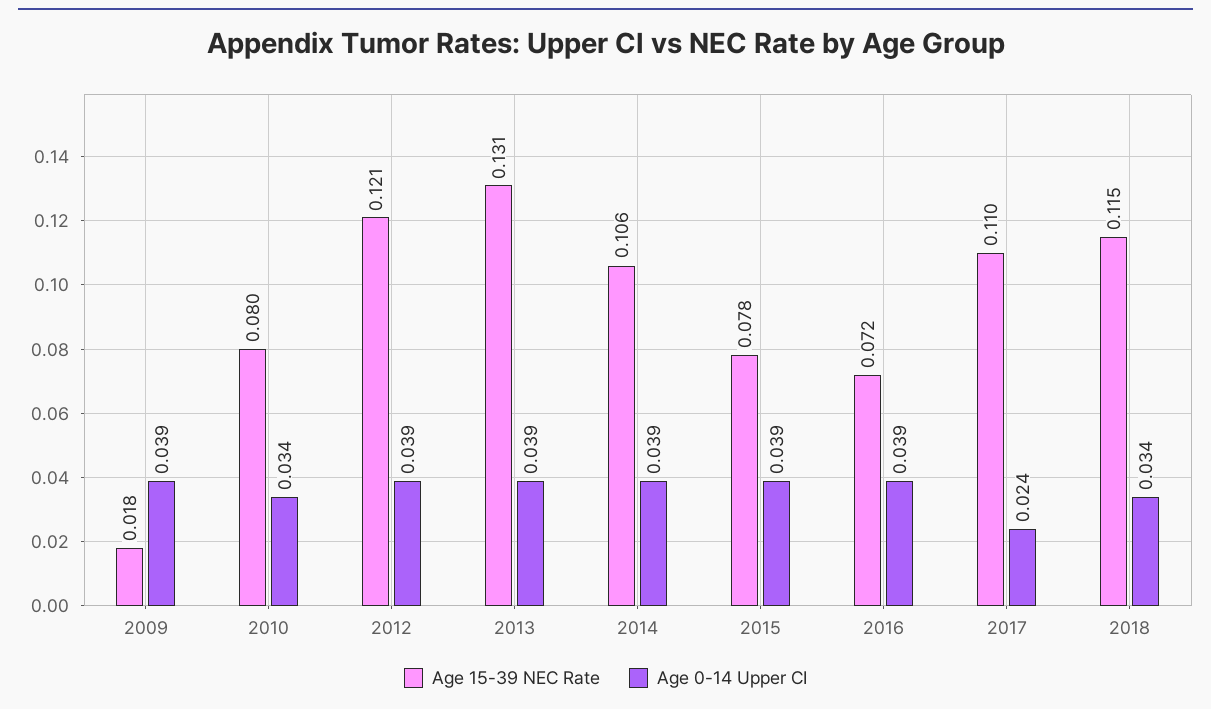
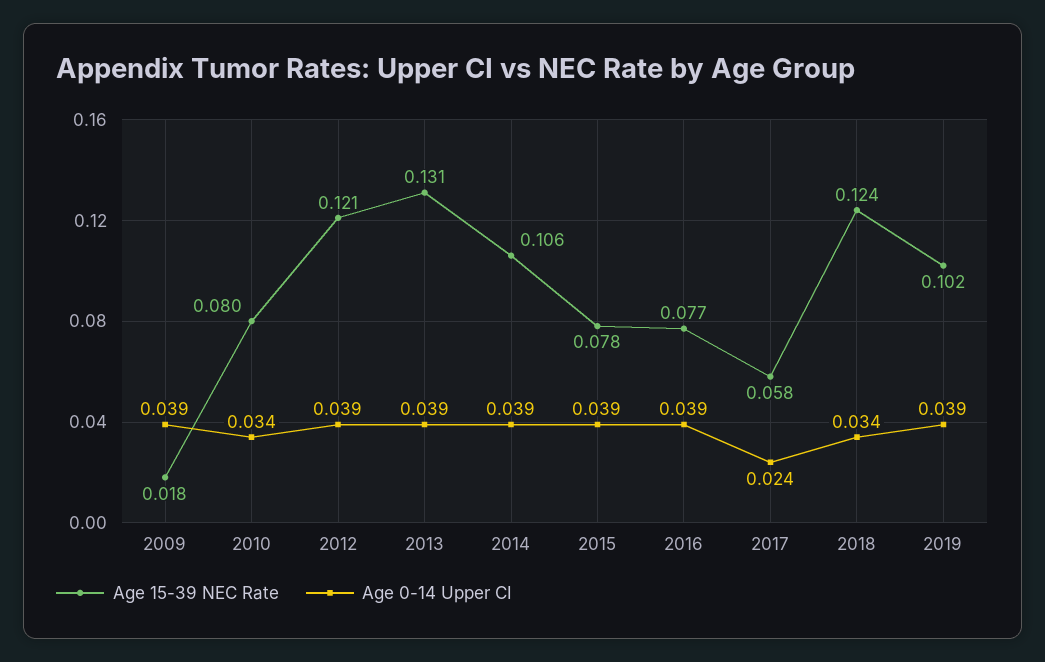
Age 15-39 NEC Rate, 2016: 0.072 -> 0.077
Age 15-39 NEC Rate, 2017: 0.11 -> 0.058
Age 15-39 NEC Rate, 2018: 0.115 -> 0.124
Age 15-39 NEC Rate, 2019: none -> 0.102
Age 0-14 Upper CI, 2019: none -> 0.039

